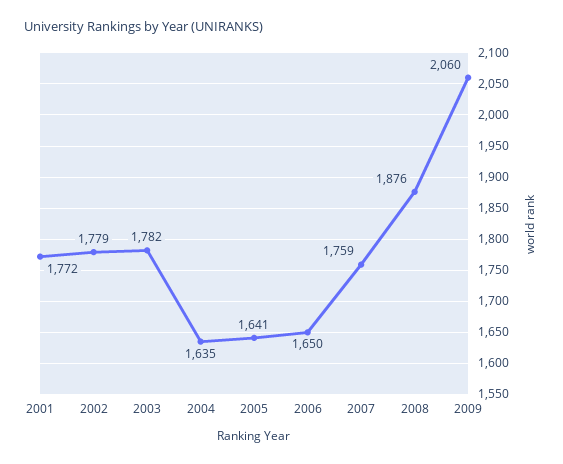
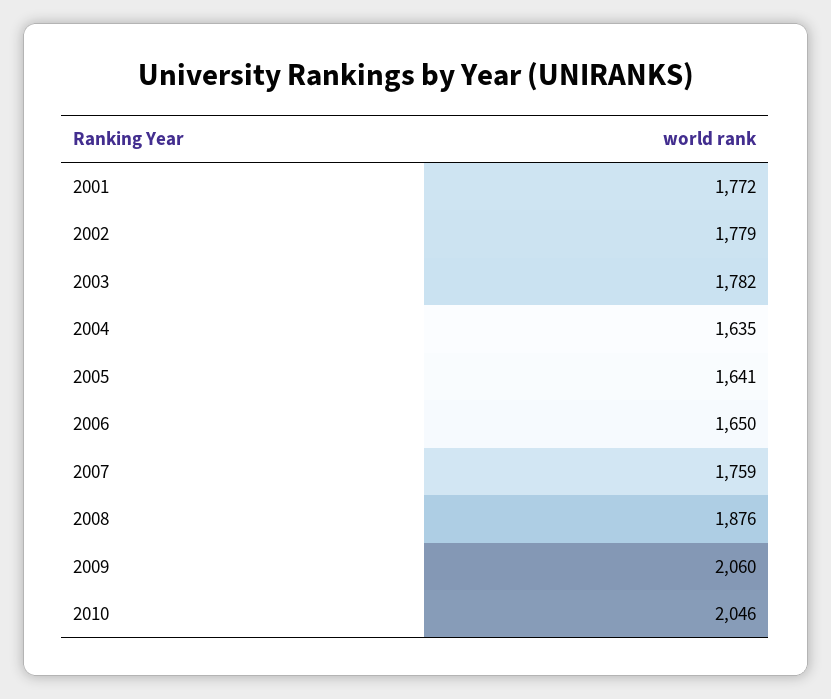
2010: none -> 2046

